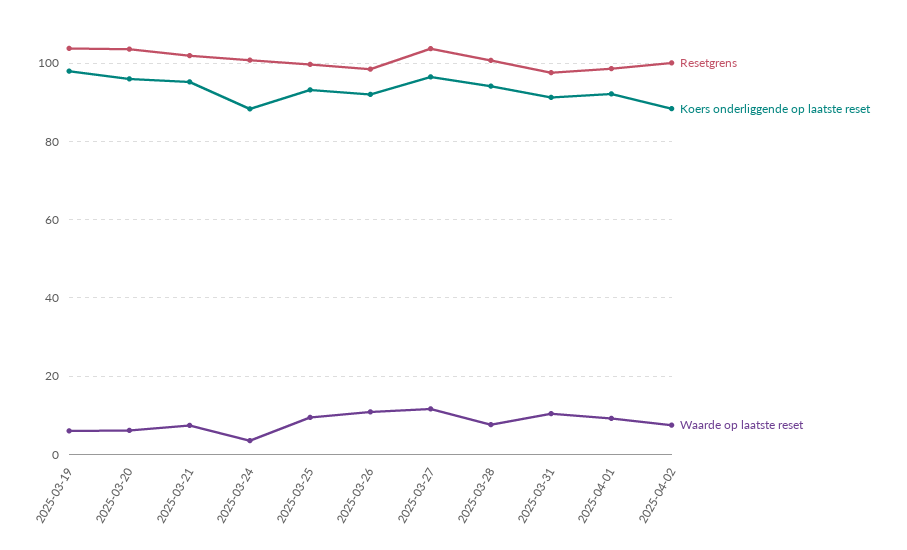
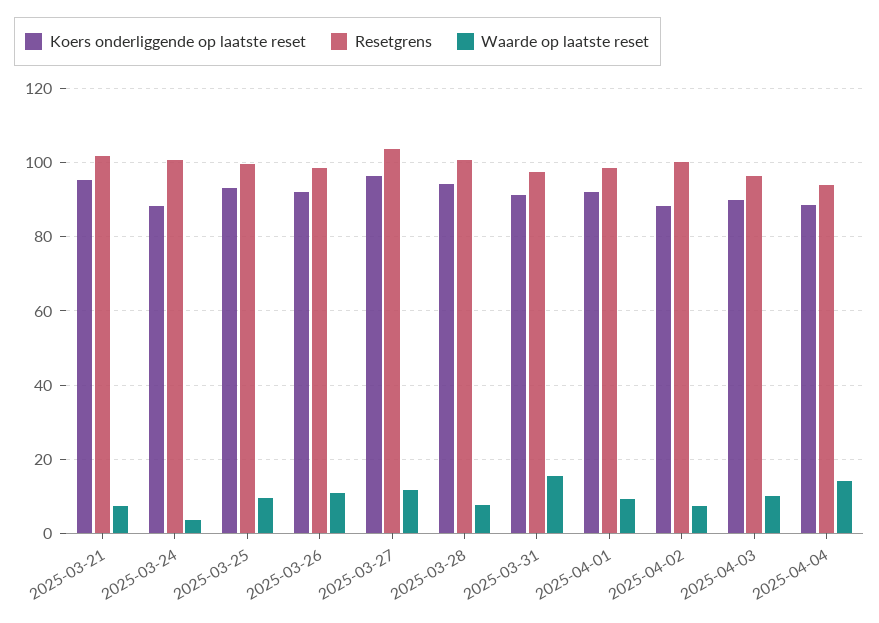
Resetgrens, 2025-03-19: 104 -> none
Koers onderliggende op laatste reset, 2025-03-19: 98 -> none
Waarde op laatste reset, 2025-03-19: 6 -> none
Resetgrens, 2025-03-20: 104 -> none
Koers onderliggende op laatste reset, 2025-03-20: 96 -> none
Waarde op laatste reset, 2025-03-20: 6 -> none
Waarde op laatste reset, 2025-03-31: 10 -> 16
Koers onderliggende op laatste reset, 2025-04-03: none -> 90
Resetgrens, 2025-04-03: none -> 96
Waarde op laatste reset, 2025-04-03: none -> 10
Koers onderliggende op laatste reset, 2025-04-04: none -> 88
Resetgrens, 2025-04-04: none -> 94
Waarde op laatste reset, 2025-04-04: none -> 14

